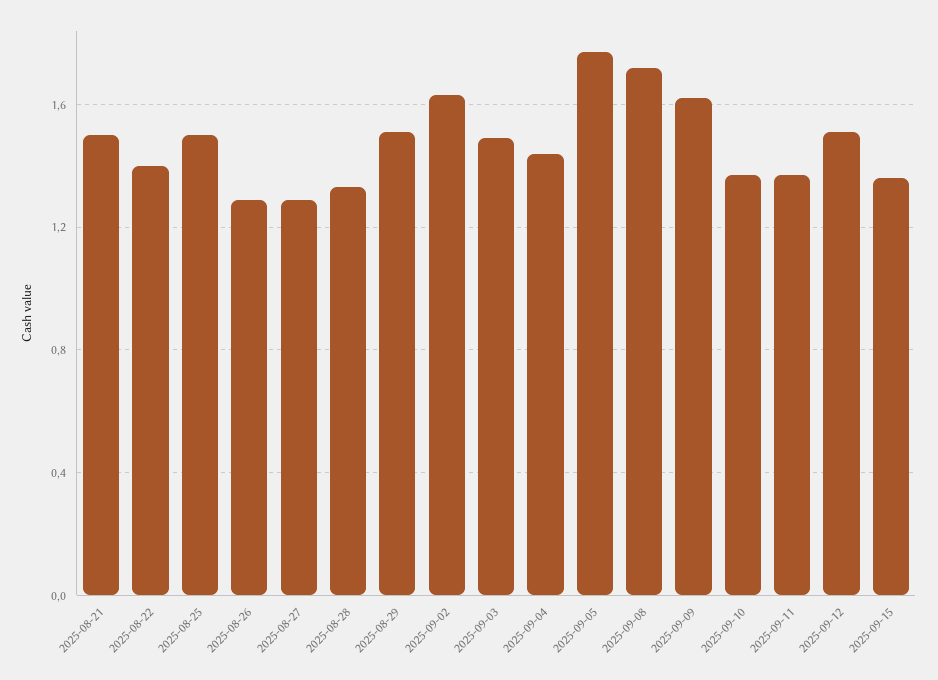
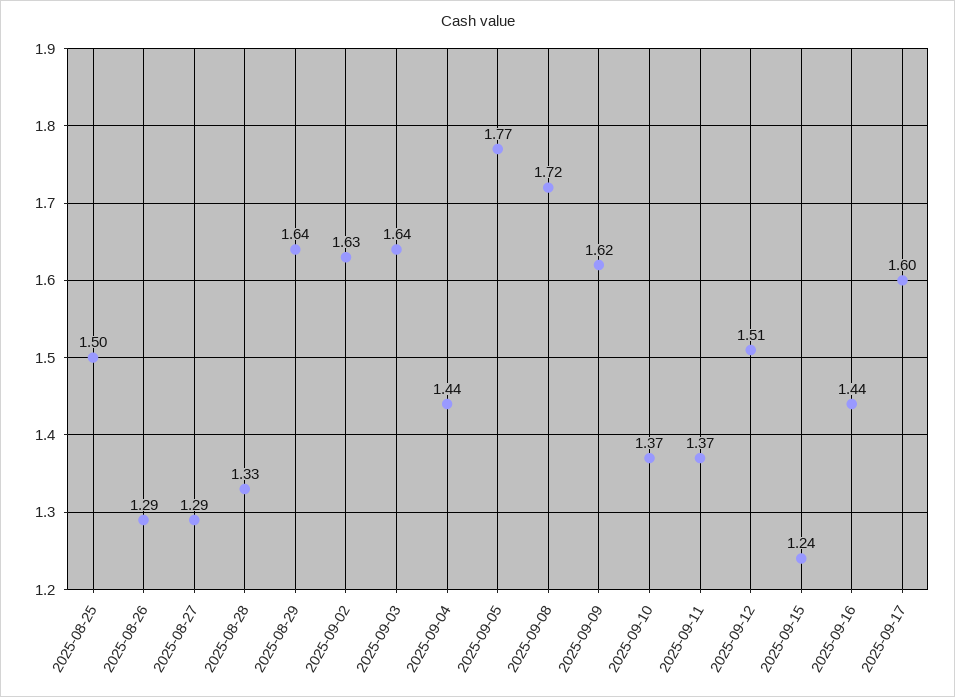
2025-08-21: 1.5 -> none
2025-08-22: 1.4 -> none
2025-08-29: 1.5 -> 1.64
2025-09-03: 1.5 -> 1.64
2025-09-15: 1.35 -> 1.24
2025-09-16: none -> 1.44
2025-09-17: none -> 1.6

